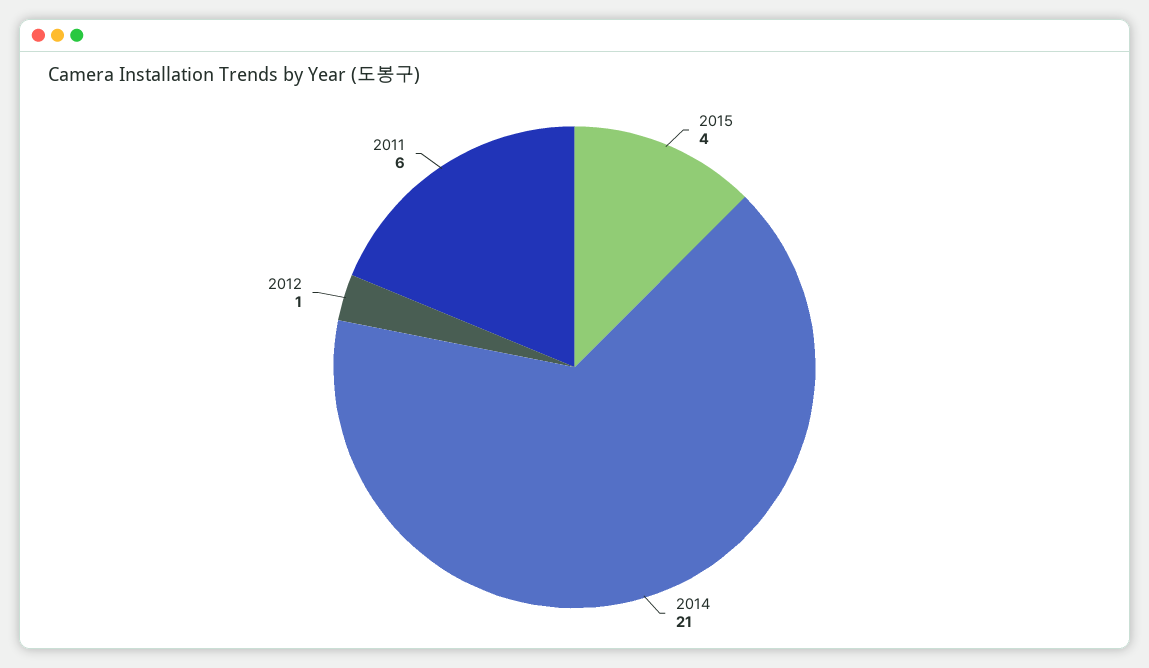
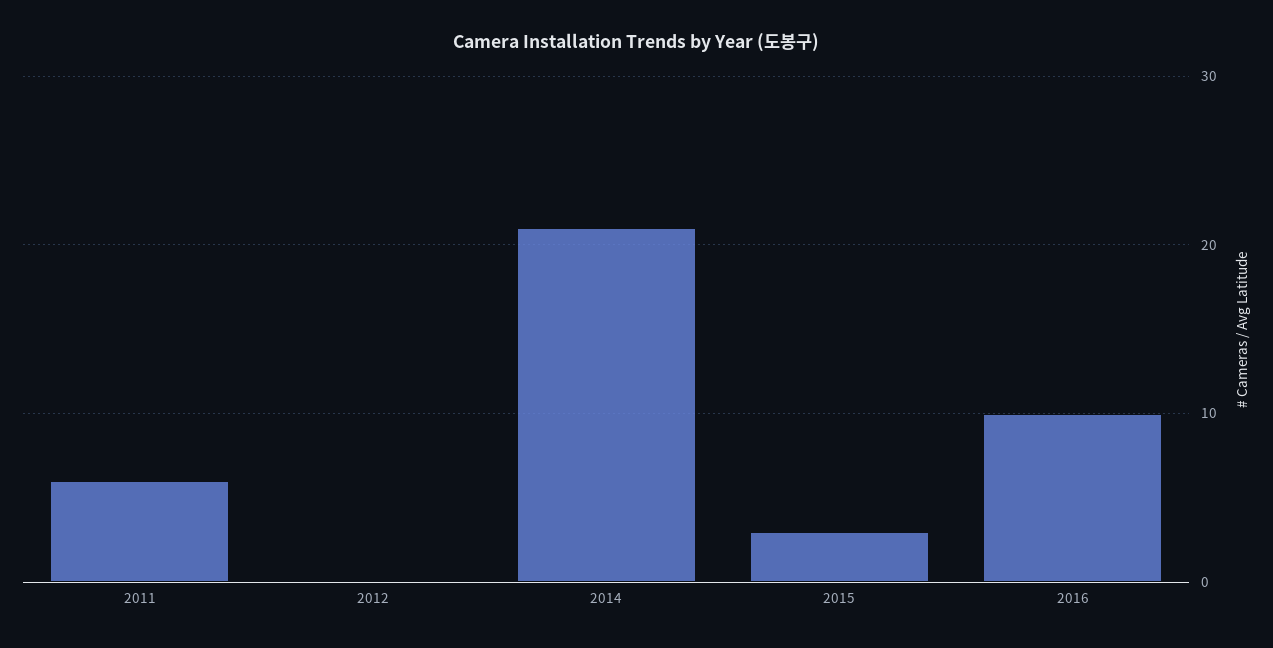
2015: 4 -> 3
2012: 1 -> 0
2016: none -> 10

